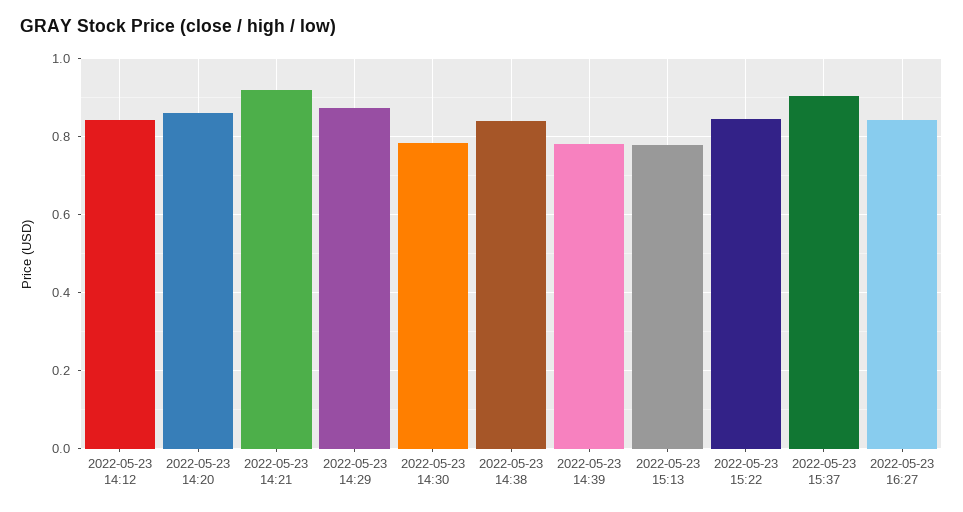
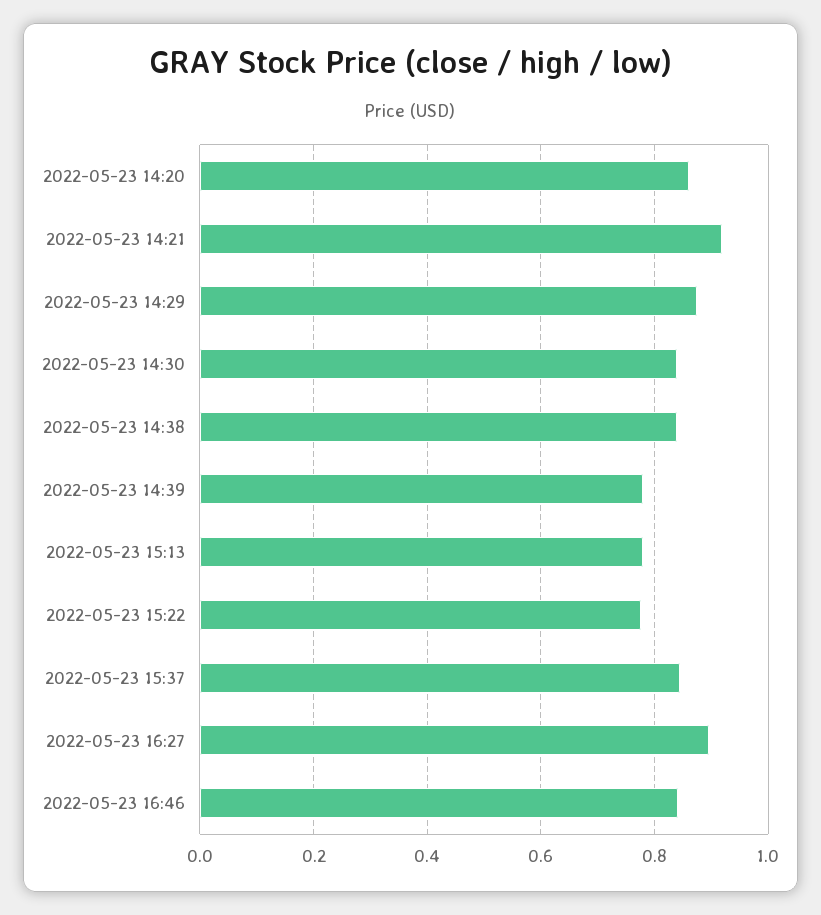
2022-05-23 14:12: 0.84 -> none
2022-05-23 14:30: 0.78 -> 0.84
2022-05-23 15:22: 0.84 -> 0.78
2022-05-23 15:37: 0.9 -> 0.84
2022-05-23 16:27: 0.84 -> 0.9
2022-05-23 16:46: none -> 0.84

